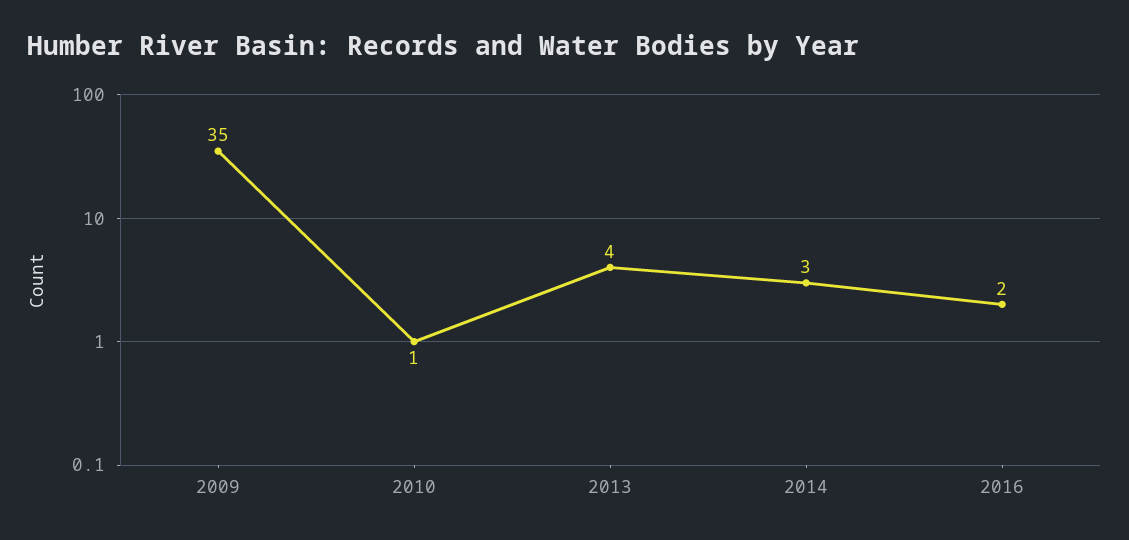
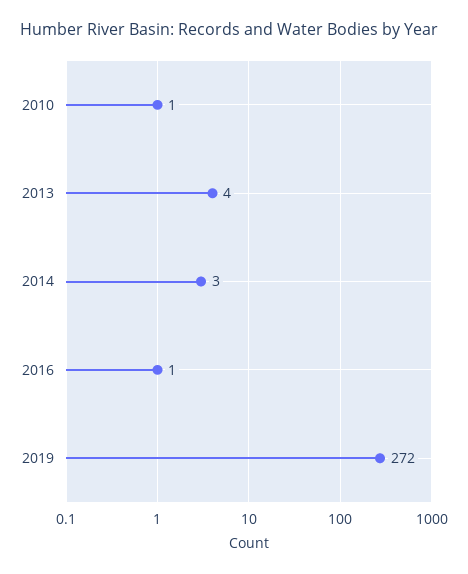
2009: 35 -> none
2016: 2 -> 1
2019: none -> 272

